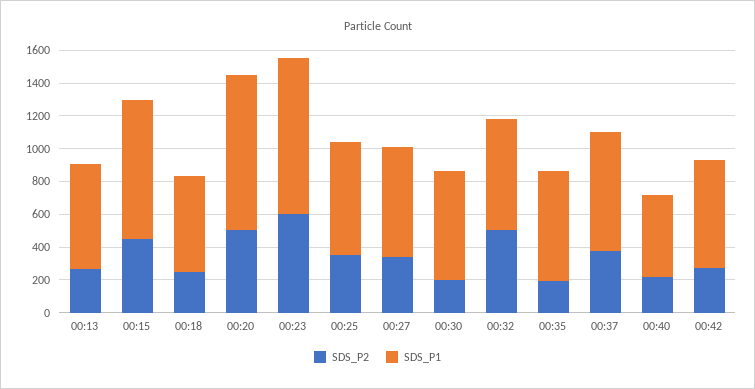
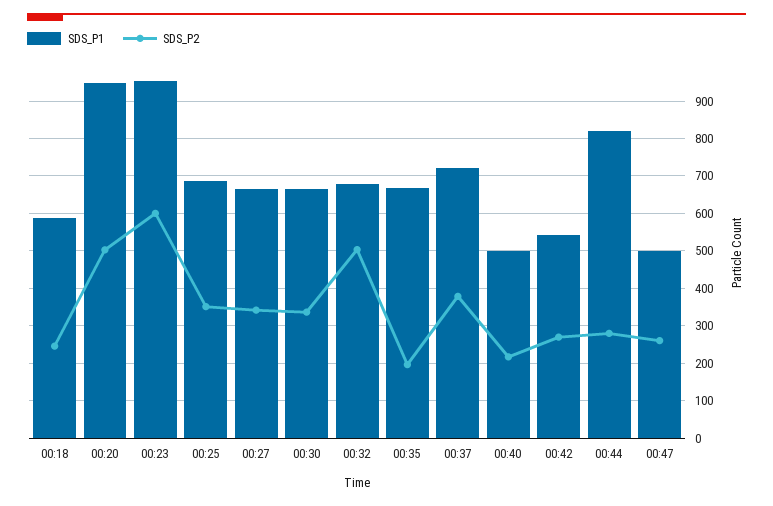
SDS_P2, 00:13: 250 -> none
SDS_P1, 00:13: 650 -> none
SDS_P2, 00:15: 450 -> none
SDS_P1, 00:15: 850 -> none
SDS_P2, 00:30: 200 -> 340
SDS_P1, 00:42: 650 -> 540
SDS_P1, 00:44: none -> 820
SDS_P2, 00:44: none -> 280
SDS_P1, 00:47: none -> 500
SDS_P2, 00:47: none -> 260

